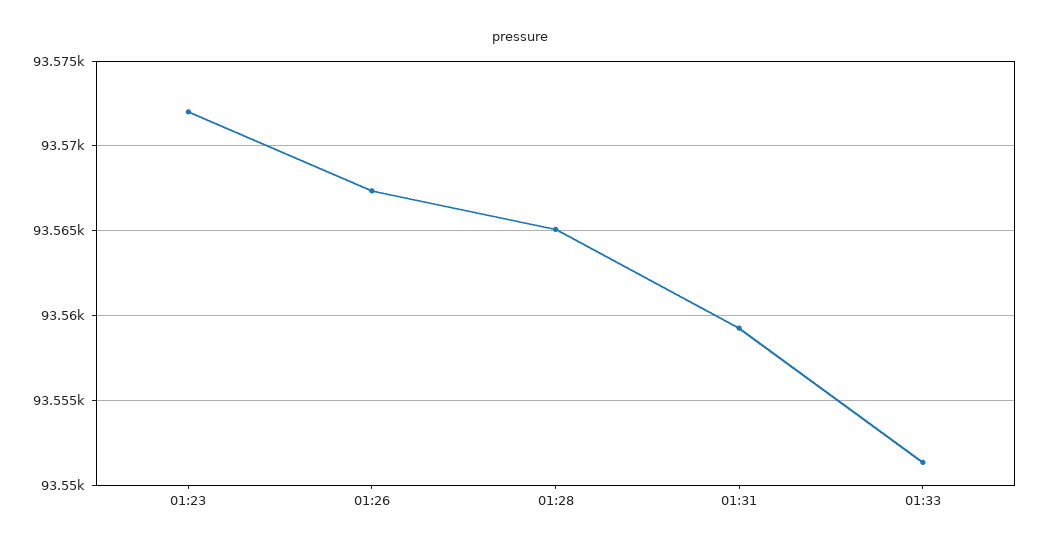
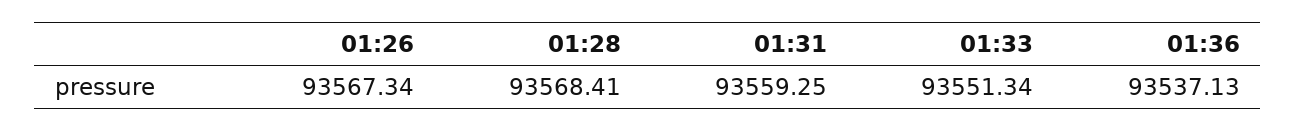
01:23: 93572 -> none
01:28: 93565 -> 93568.41
01:36: none -> 93537.13

